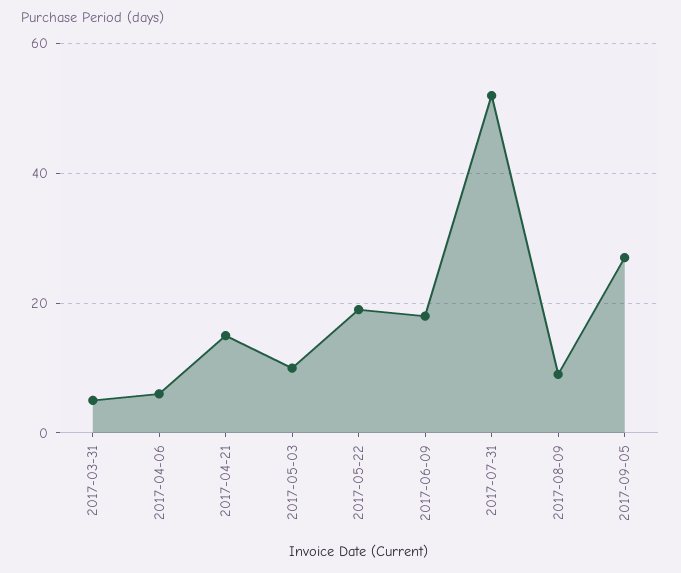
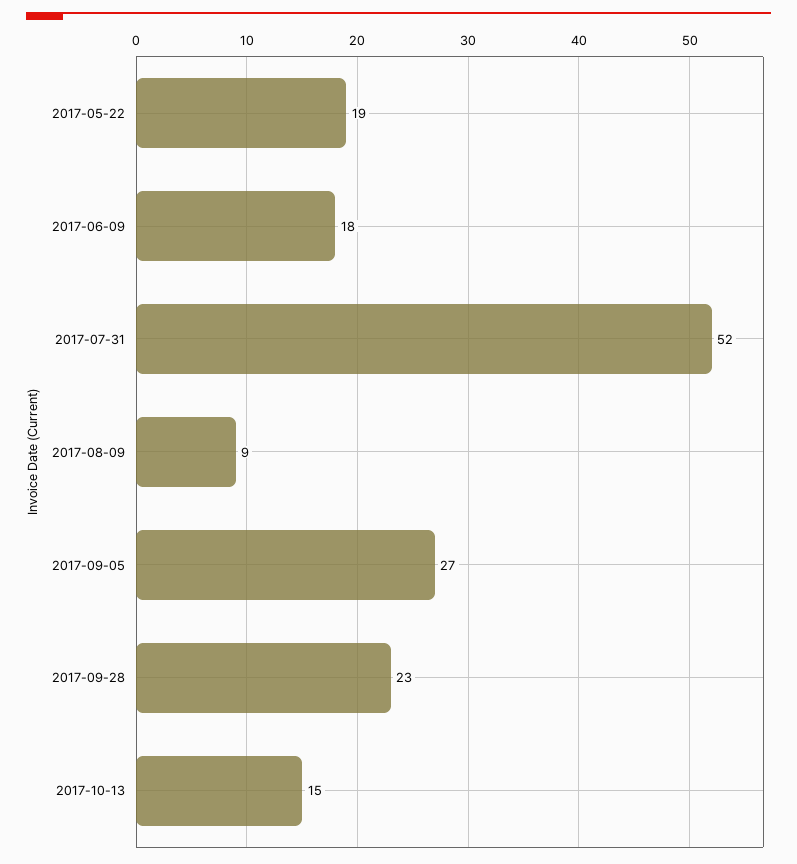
2017-03-31: 5 -> none
2017-04-06: 5 -> none
2017-04-21: 15 -> none
2017-05-03: 10 -> none
2017-09-28: none -> 23
2017-10-13: none -> 15

